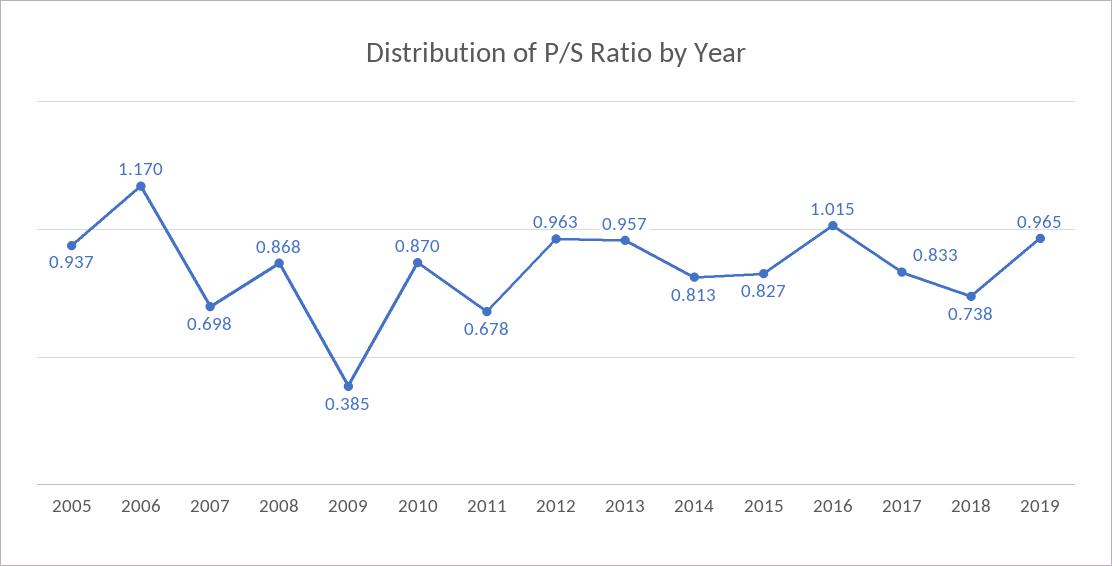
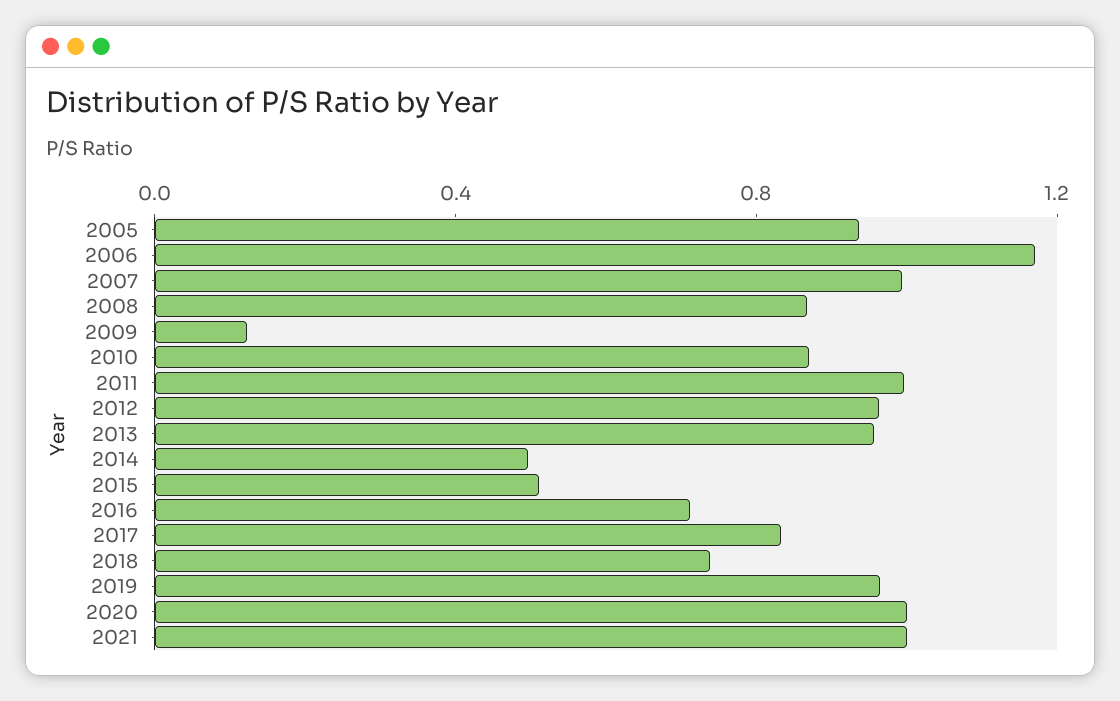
2007: 0.698 -> 1
2009: 0.385 -> 0.1
2011: 0.678 -> 1
2014: 0.813 -> 0.5
2015: 0.827 -> 0.5
2016: 1.015 -> 0.7
2020: none -> 1
2021: none -> 1

